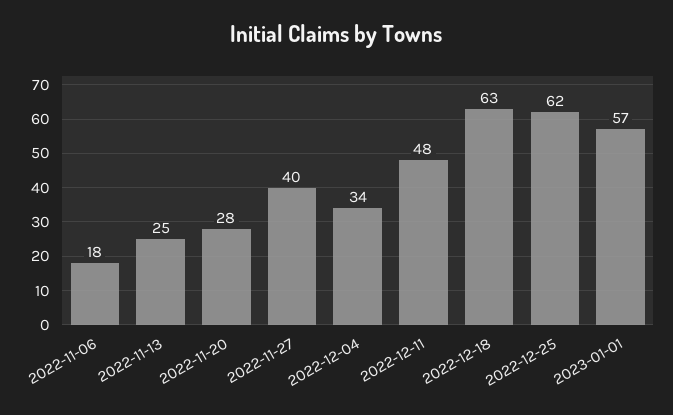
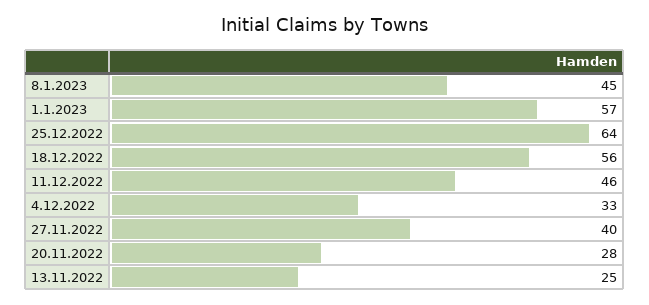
2022-11-06: 18 -> none
2022-12-04: 34 -> 33
2022-12-11: 48 -> 46
2022-12-18: 63 -> 56
2022-12-25: 62 -> 64
8.1.2023: none -> 45

